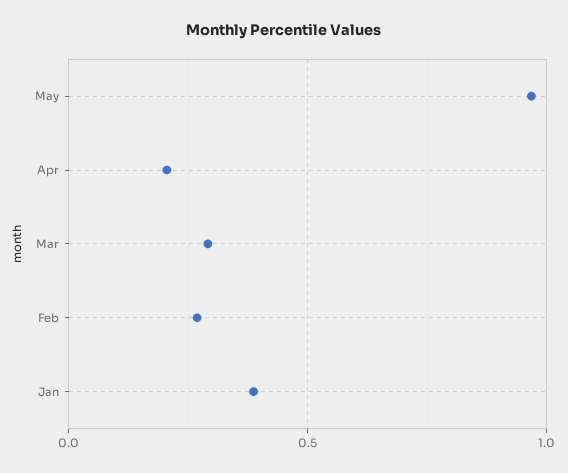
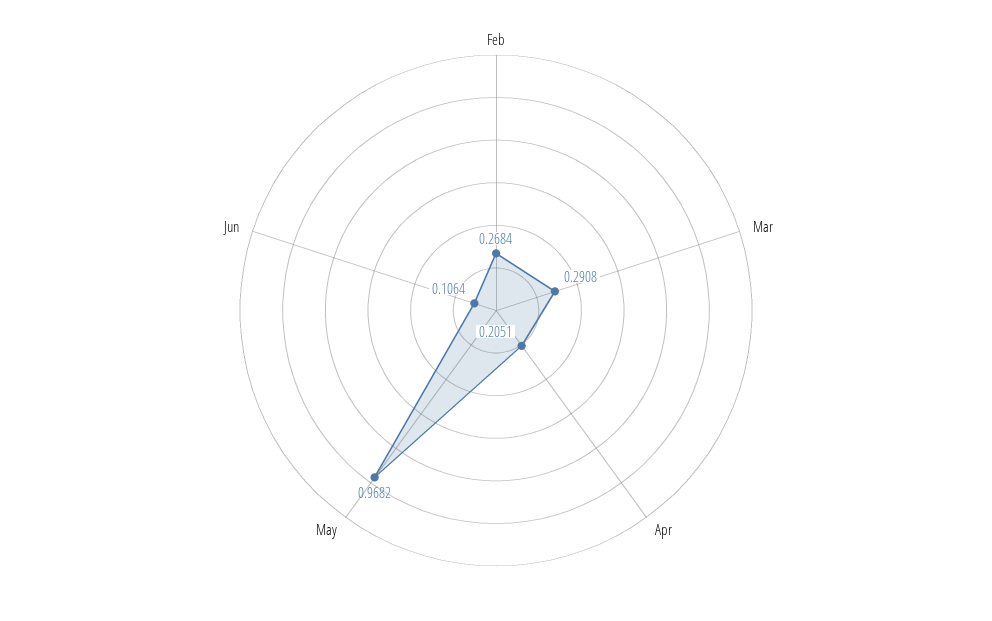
Jan: 0.4 -> none
Jun: none -> 0.1064

